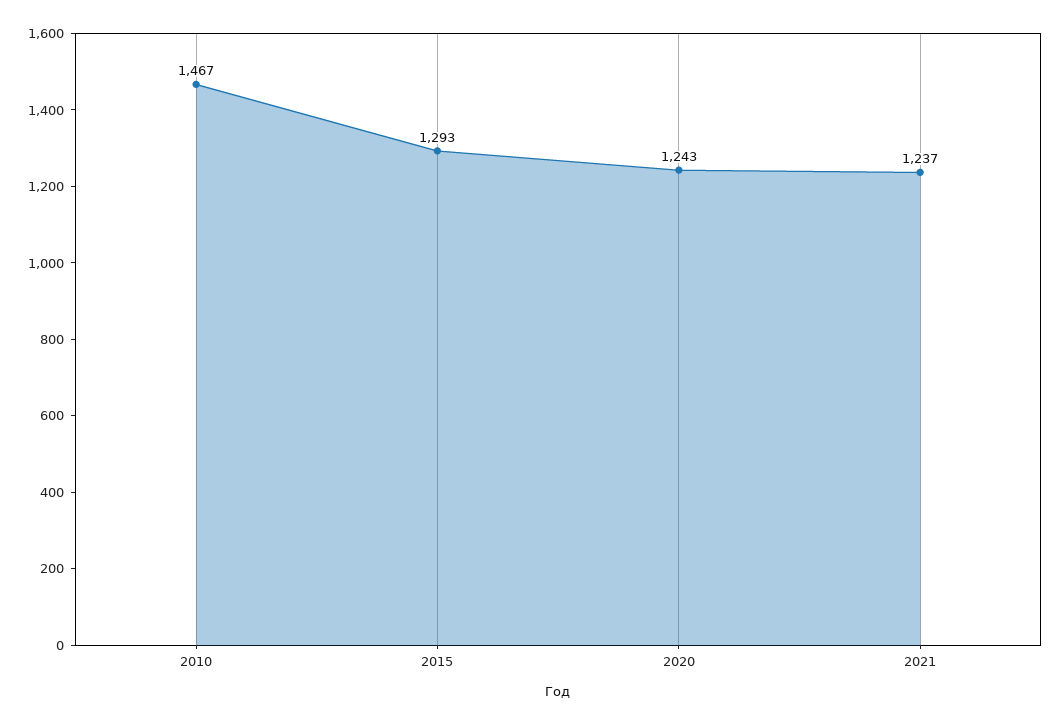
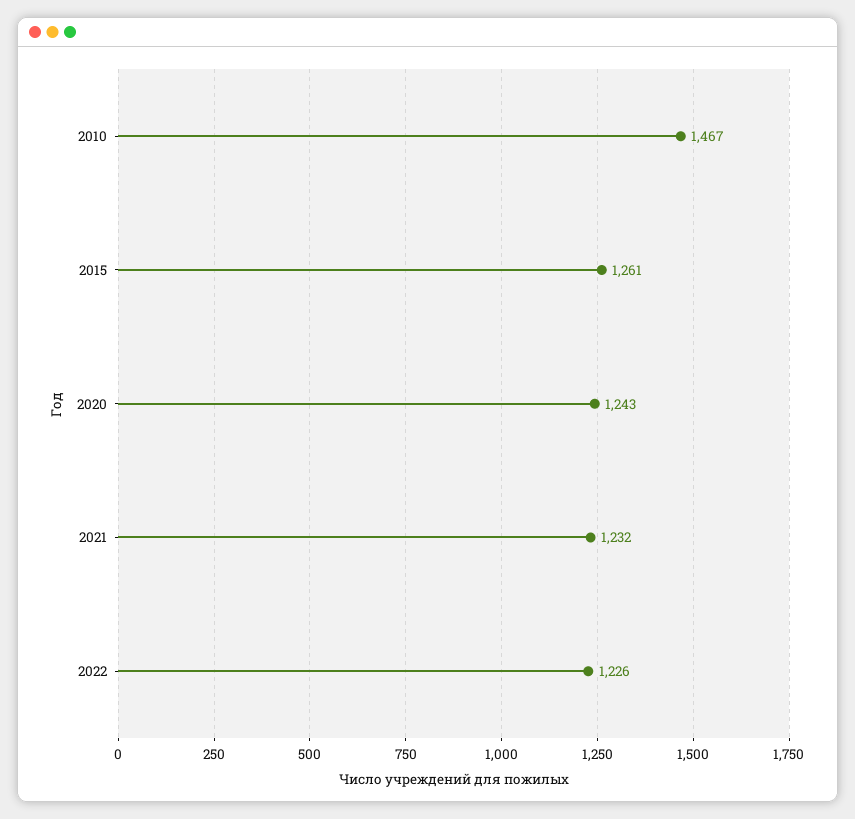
2015: 1293 -> 1261
2021: 1237 -> 1232
2022: none -> 1226

